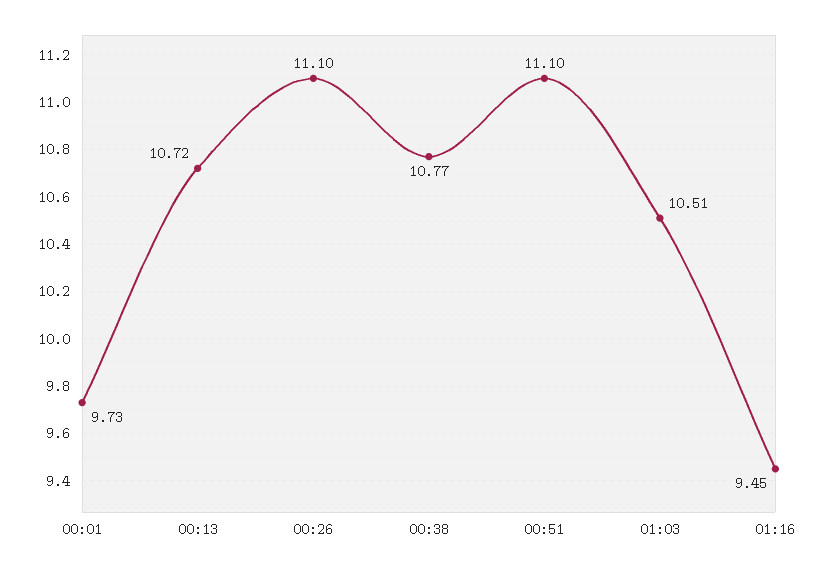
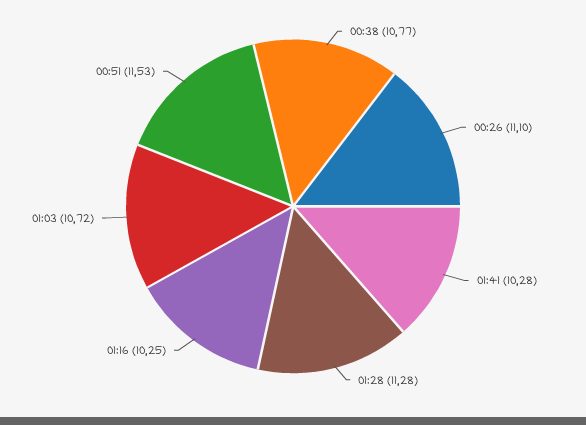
00:01: 9.73 -> none
00:13: 10.72 -> none
00:51: 11.1 -> 11.53
01:03: 10.51 -> 10.72
01:16: 9.45 -> 10.25
01:41: none -> 10.28
01:28: none -> 11.28

